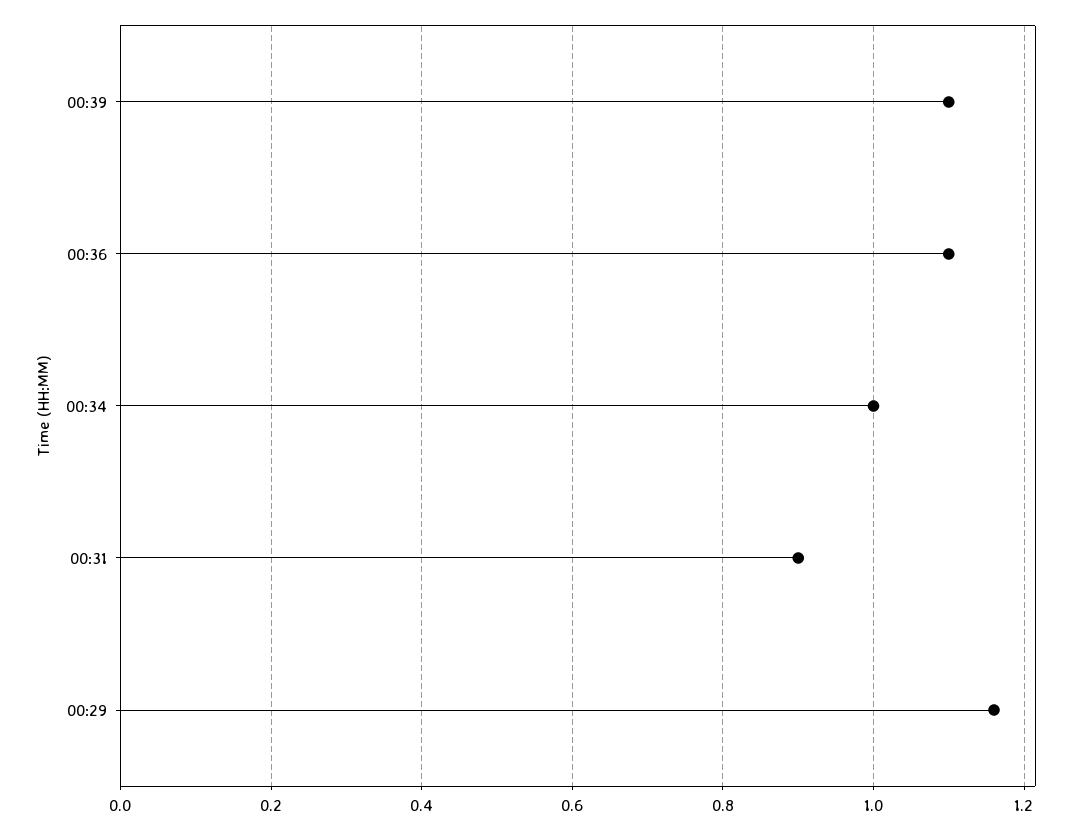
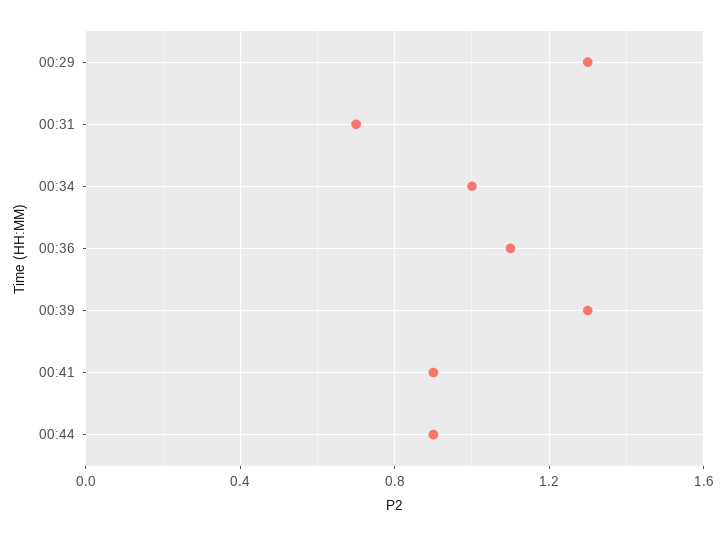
00:39: 1.1 -> 1.3
00:31: 0.9 -> 0.7
00:29: 1.15 -> 1.3
00:41: none -> 0.9
00:44: none -> 0.9

